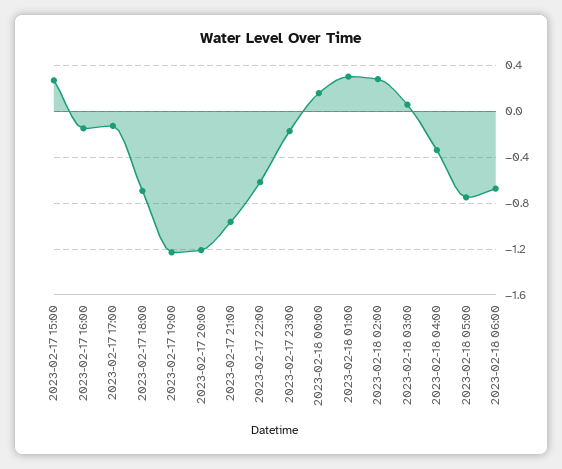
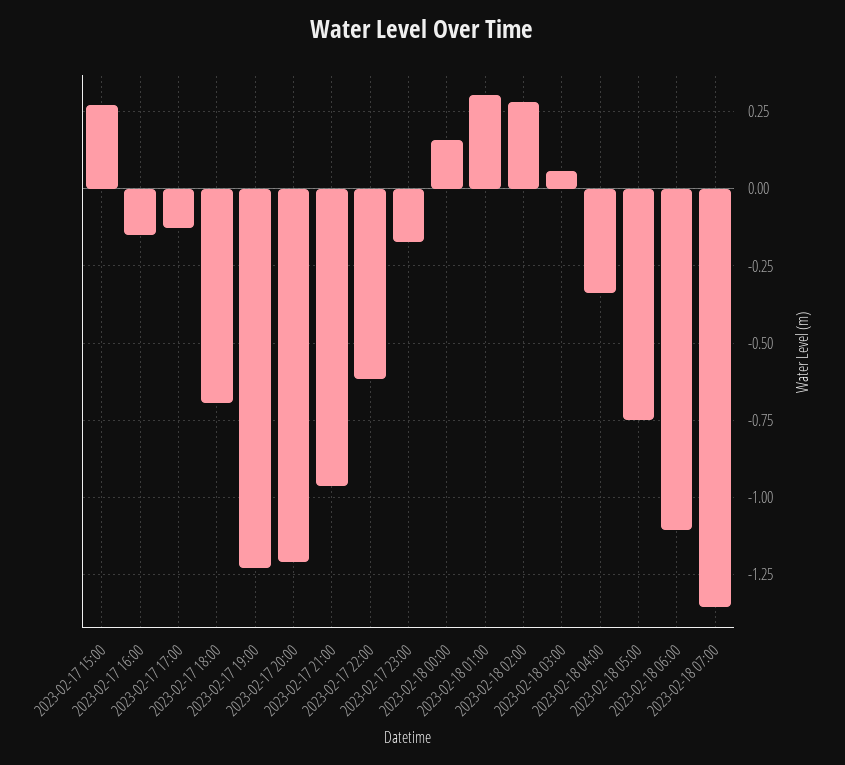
2023-02-18 06:00: -0.7 -> -1.1
2023-02-18 07:00: none -> -1.35

